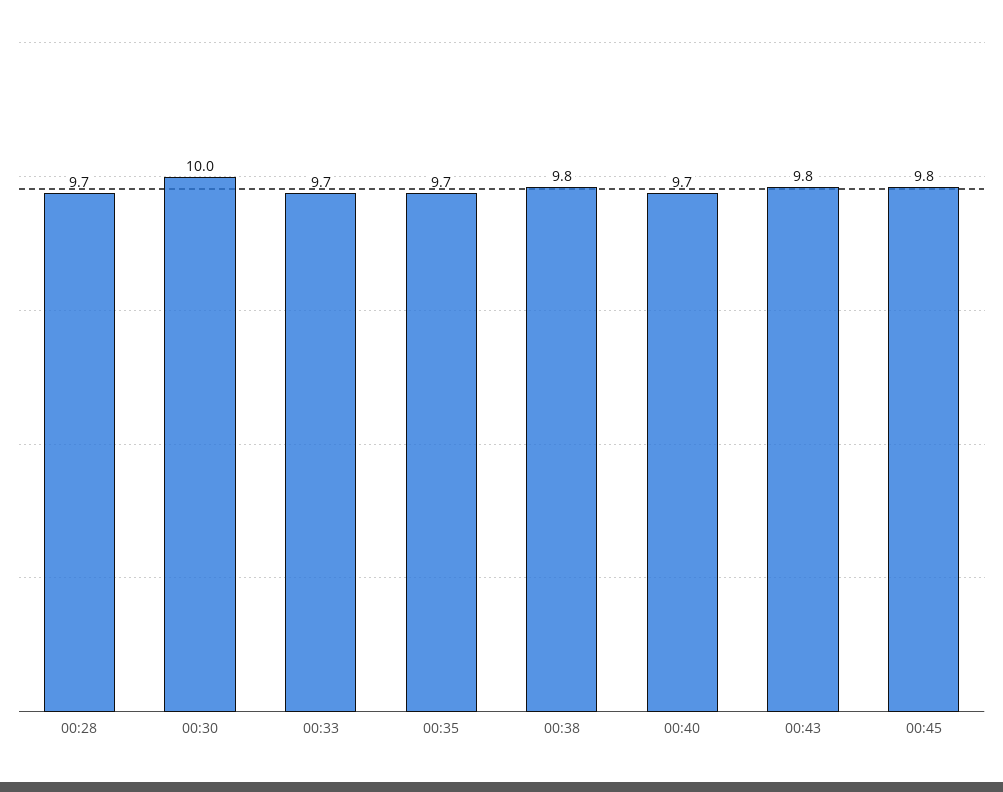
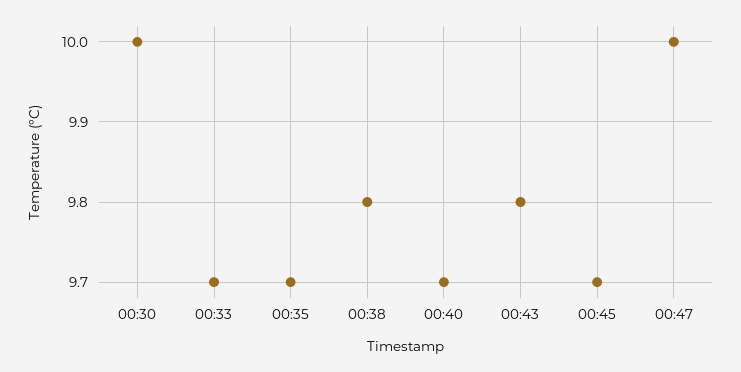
00:28: 9.7 -> none
00:45: 9.8 -> 9.7
00:47: none -> 10

